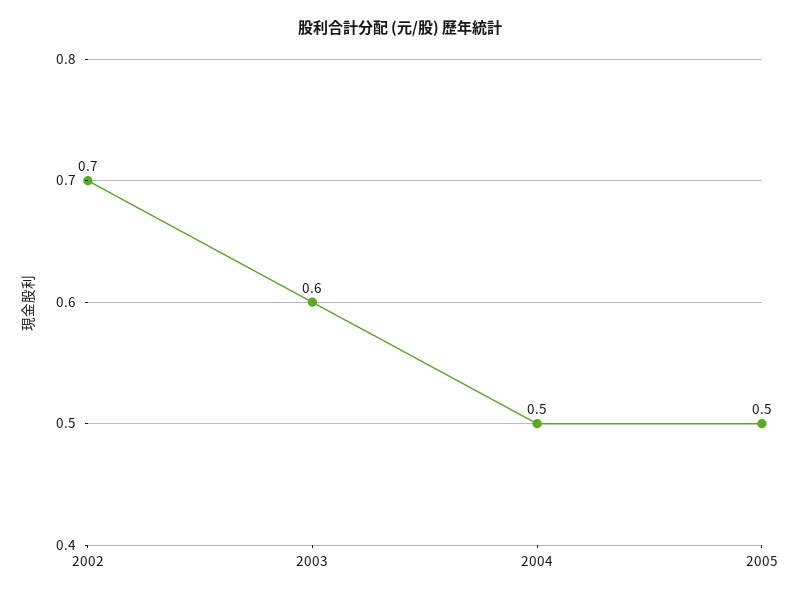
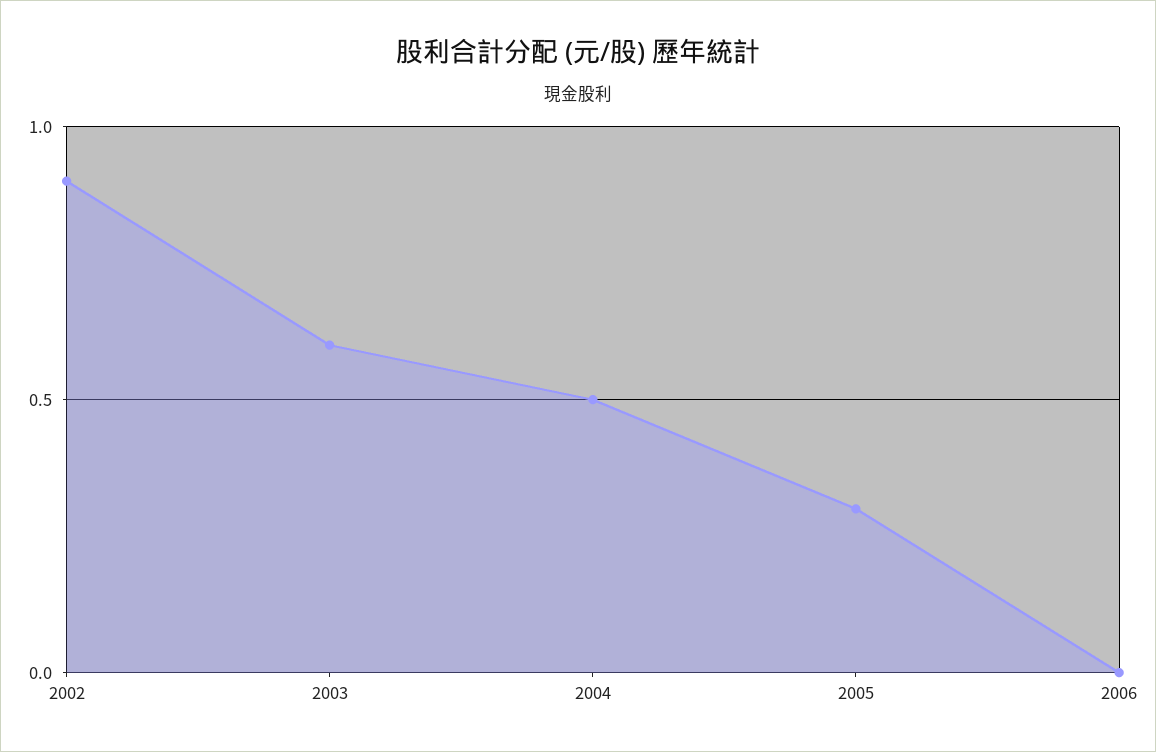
2002: 0.7 -> 0.9
2005: 0.5 -> 0.3
2006: none -> 0

